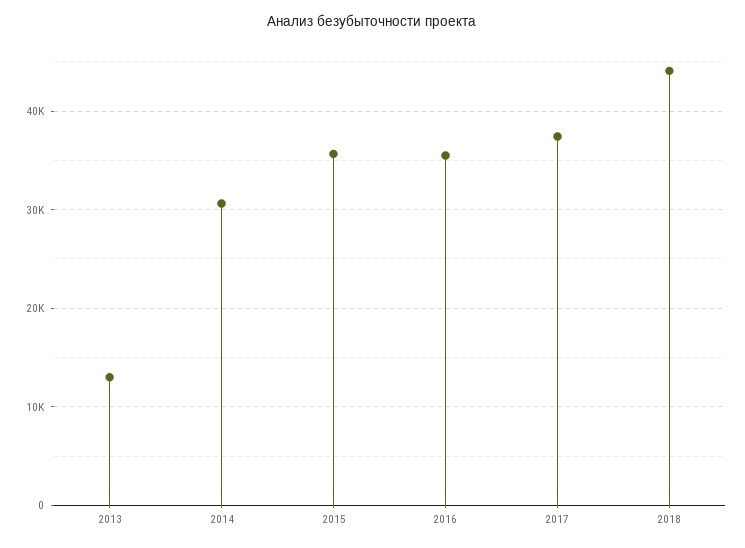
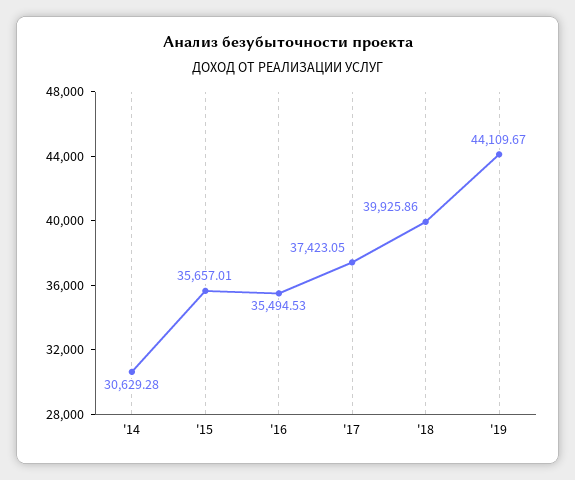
2013: 13000 -> none
2018: 44000 -> 39925.86
'19: none -> 44109.67

